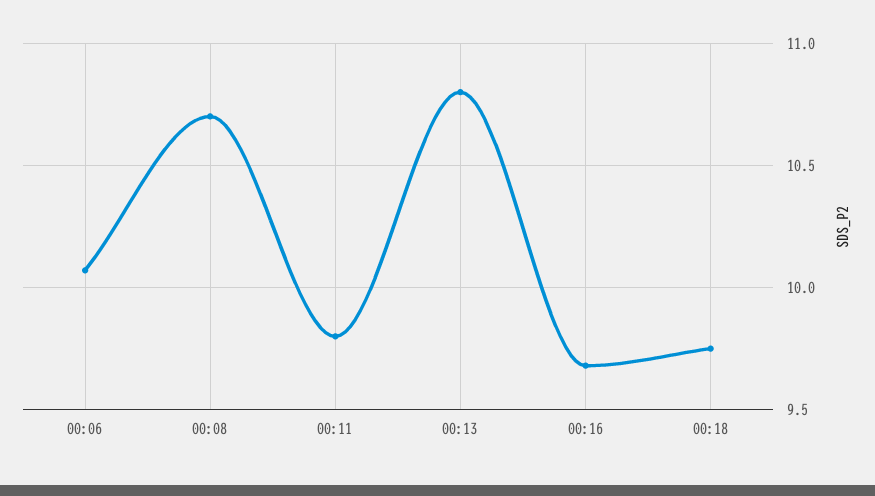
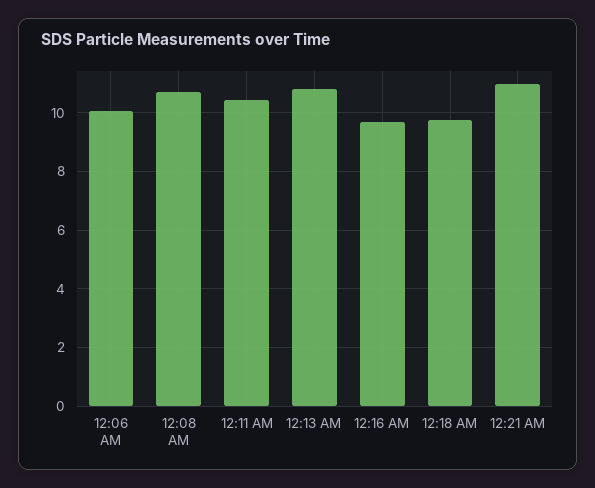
00:11: 9.8 -> 10.5
12:21 AM: none -> 11

